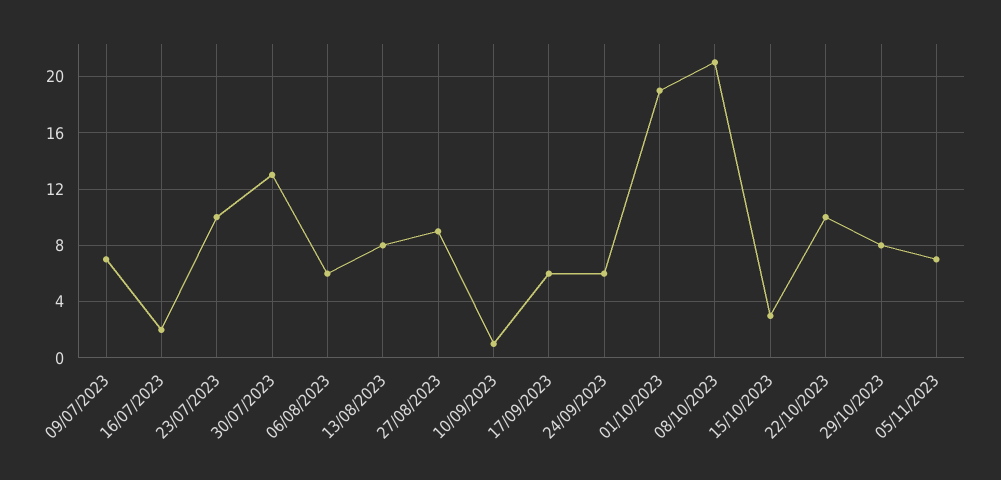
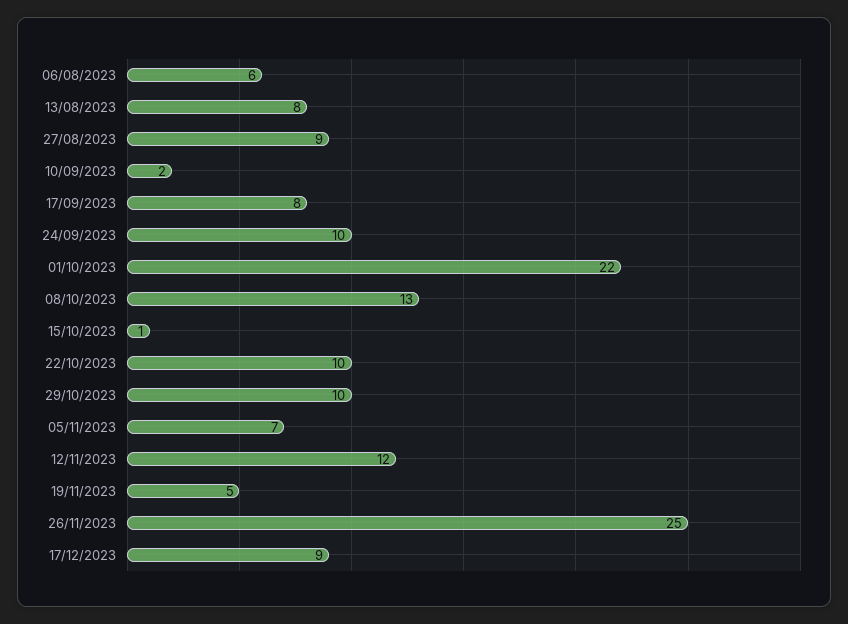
09/07/2023: 7 -> none
16/07/2023: 2 -> none
23/07/2023: 10 -> none
30/07/2023: 13 -> none
10/09/2023: 1 -> 2
17/09/2023: 6 -> 8
24/09/2023: 6 -> 10
01/10/2023: 19 -> 22
08/10/2023: 21 -> 13
15/10/2023: 3 -> 1
29/10/2023: 8 -> 10
12/11/2023: none -> 12
19/11/2023: none -> 5
26/11/2023: none -> 25
17/12/2023: none -> 9

